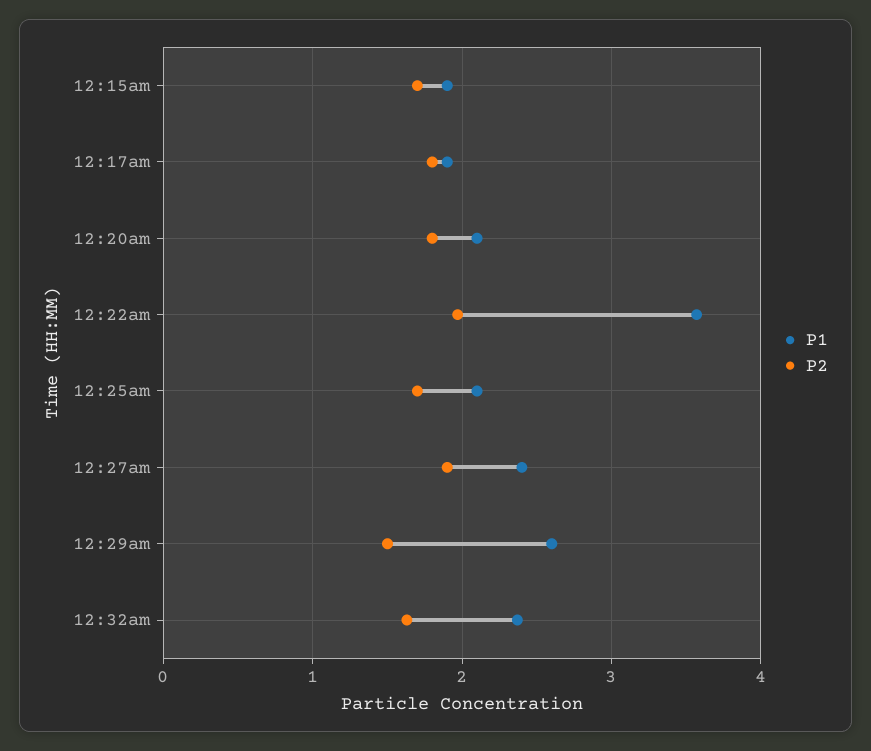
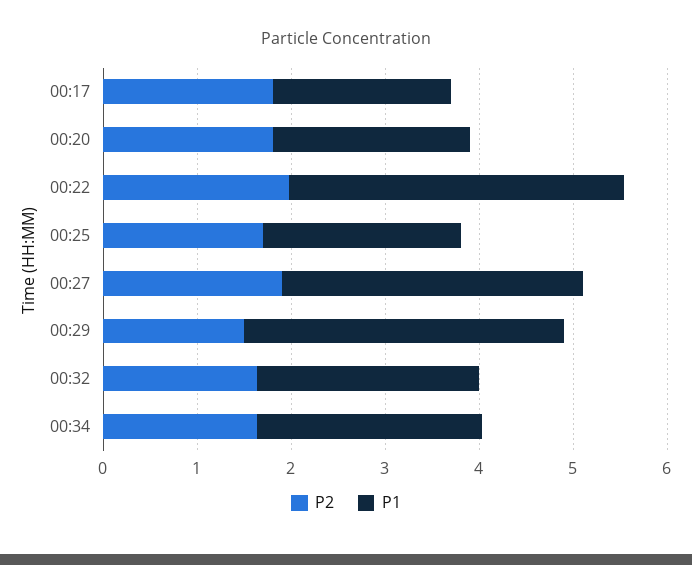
P1, 12:15am: 1.9 -> none
P2, 12:15am: 1.7 -> none
P1, 12:27am: 2.4 -> 3.2
P1, 12:29am: 2.6 -> 3.4
P2, 00:34: none -> 1.6
P1, 00:34: none -> 2.4

